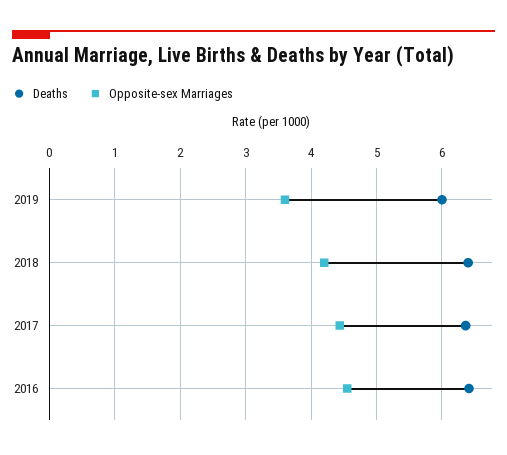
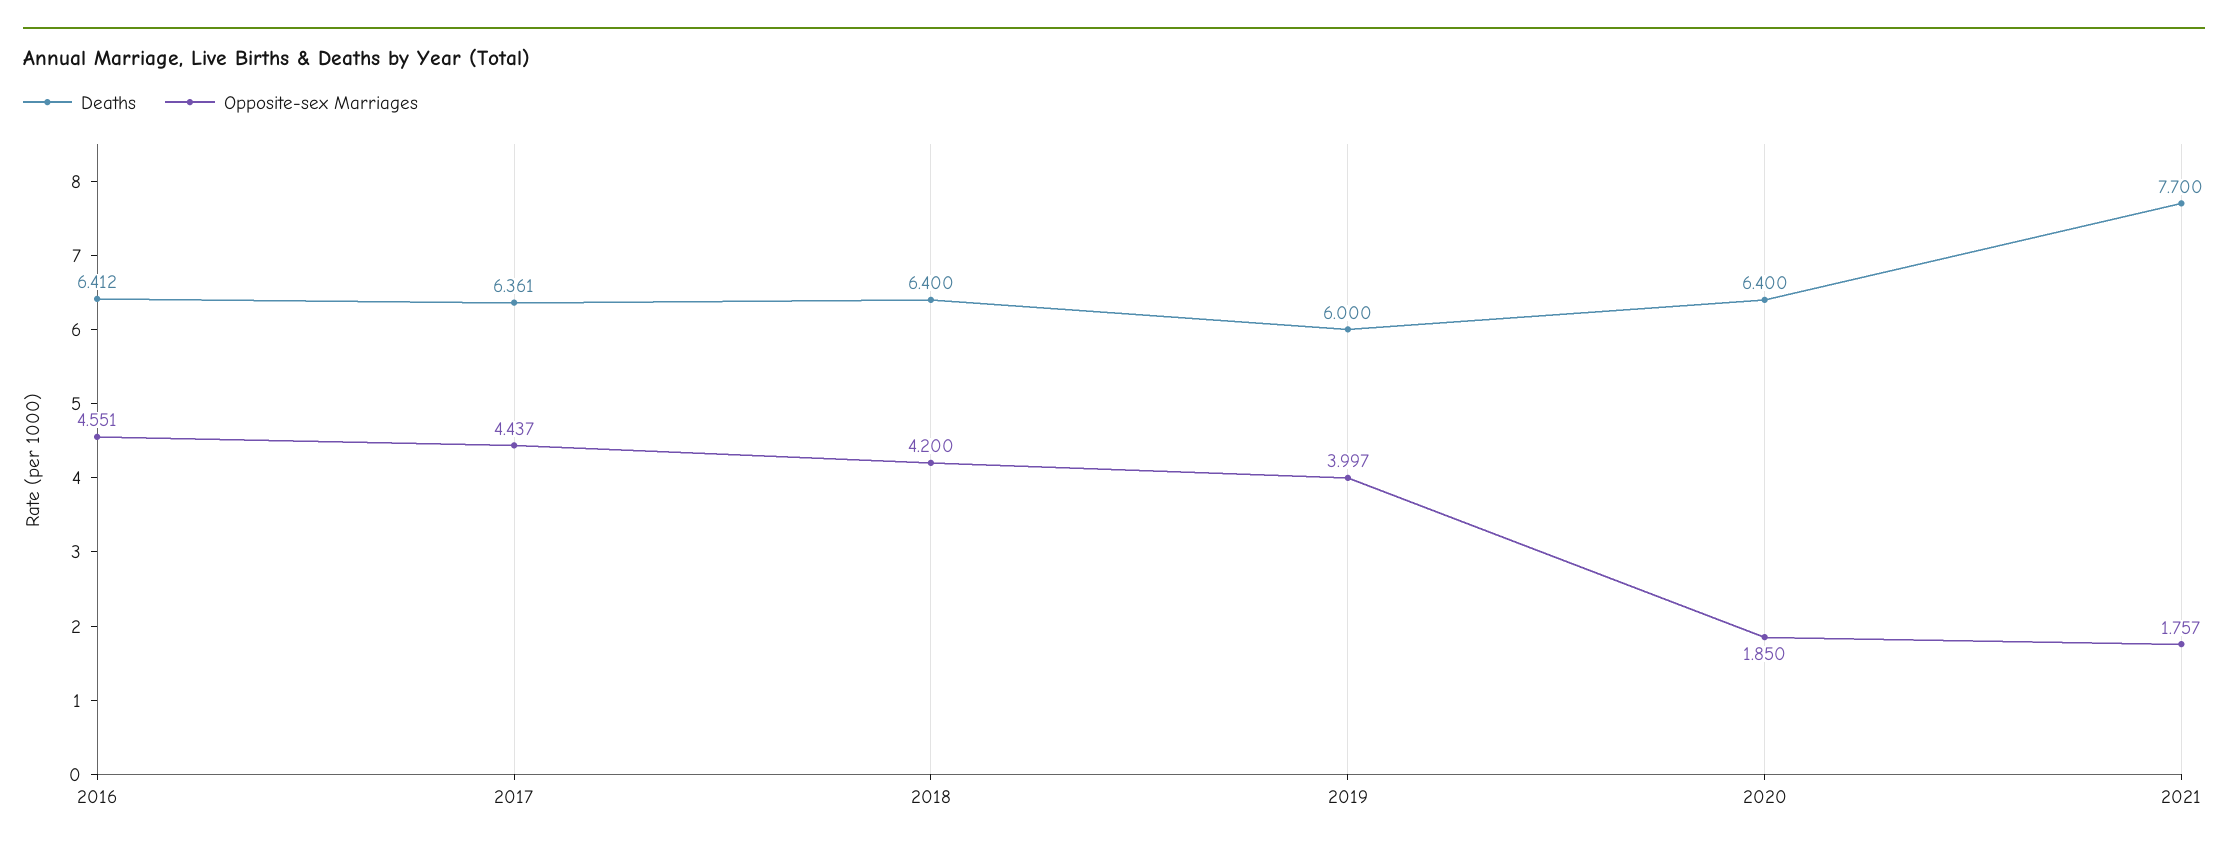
Opposite-sex Marriages, 2019: 3.6 -> 3.997
Deaths, 2020: none -> 6.4
Opposite-sex Marriages, 2020: none -> 1.85
Deaths, 2021: none -> 7.7
Opposite-sex Marriages, 2021: none -> 1.757

